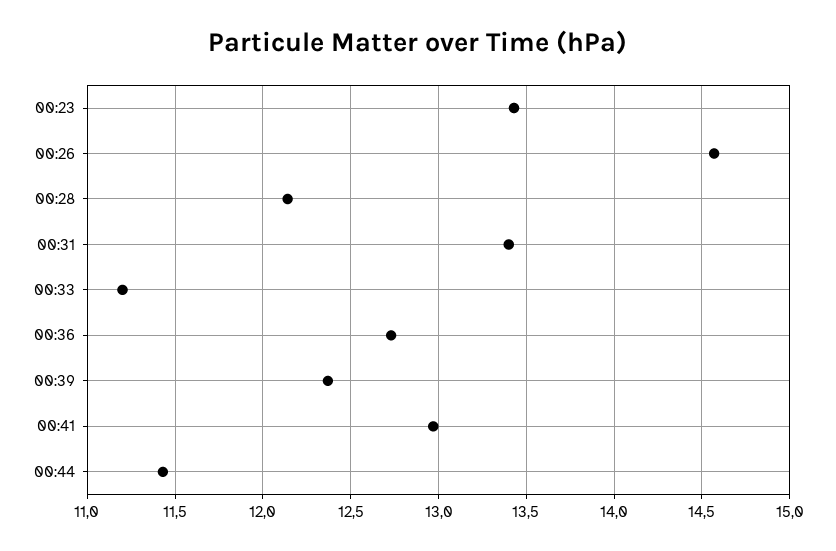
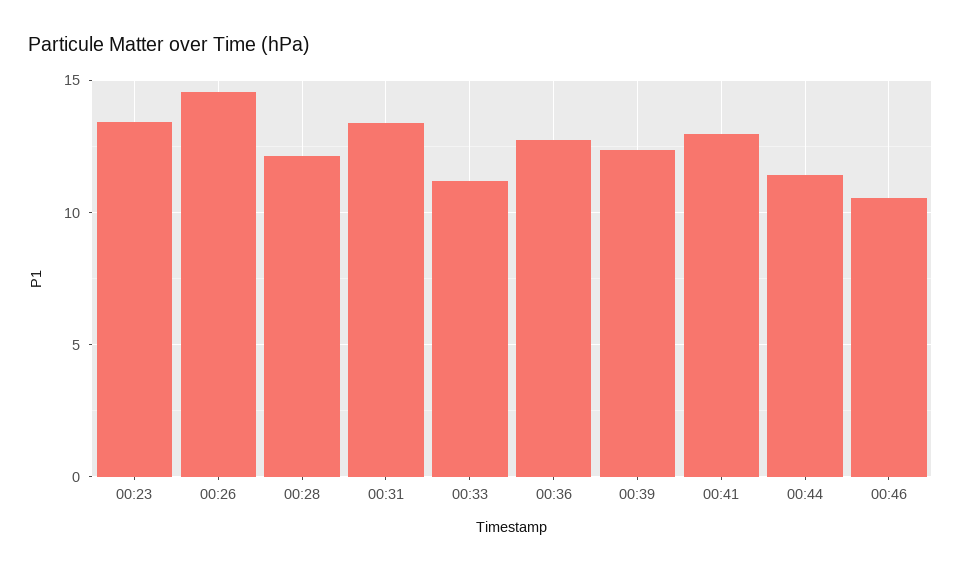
00:46: none -> 10.5

